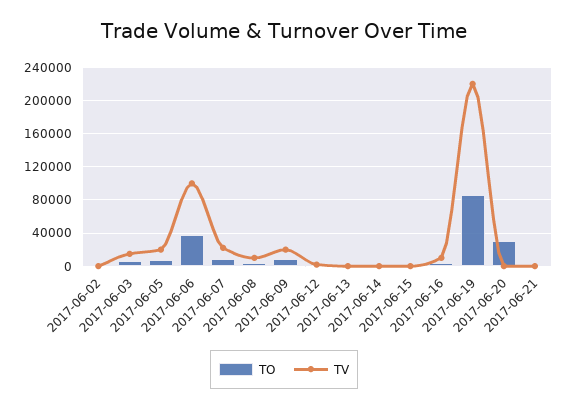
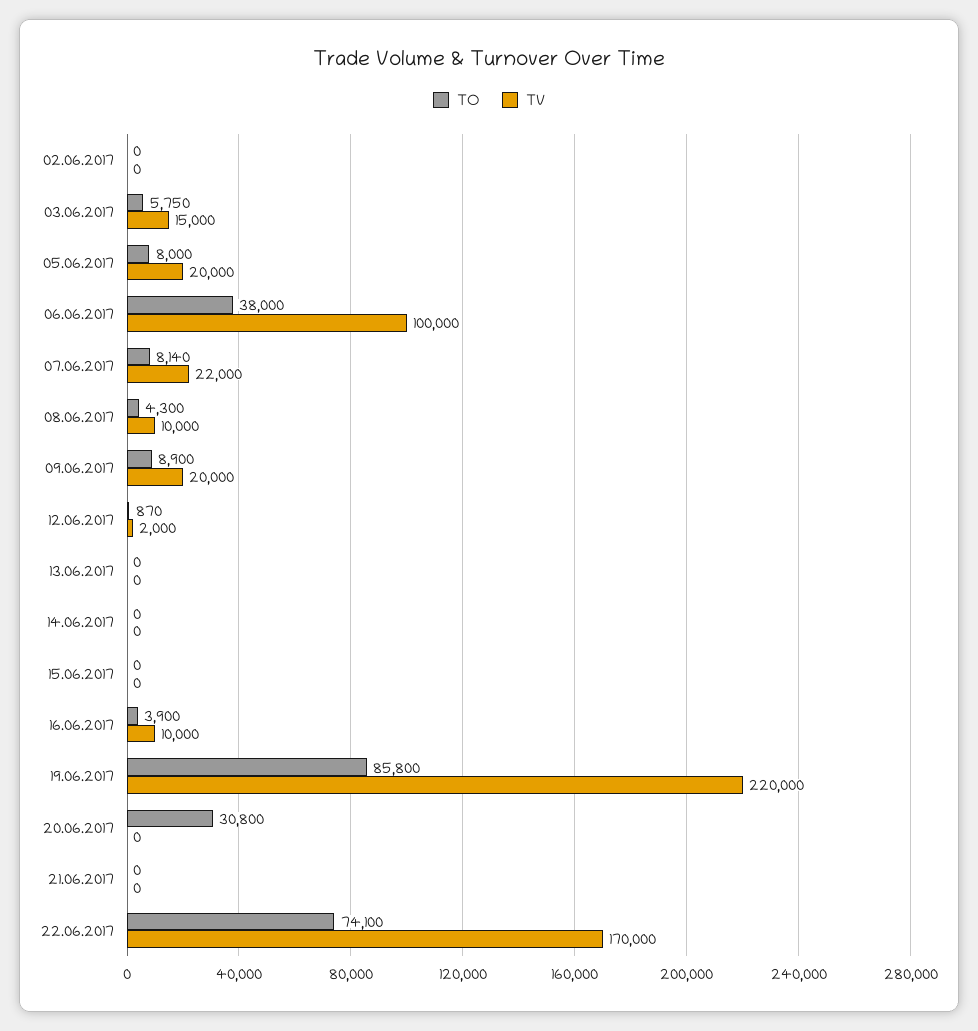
TO, 22.06.2017: none -> 74100
TV, 22.06.2017: none -> 170000

